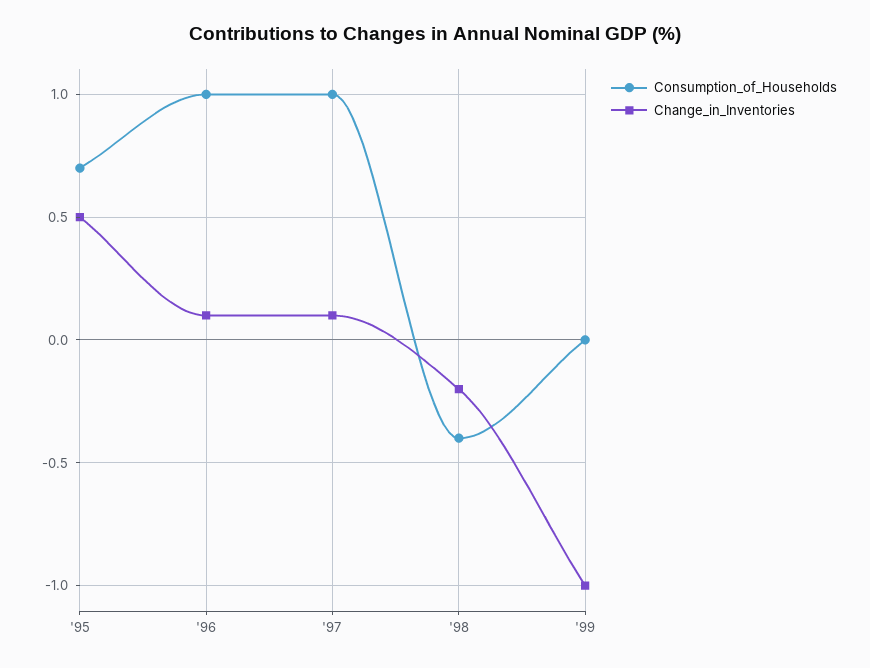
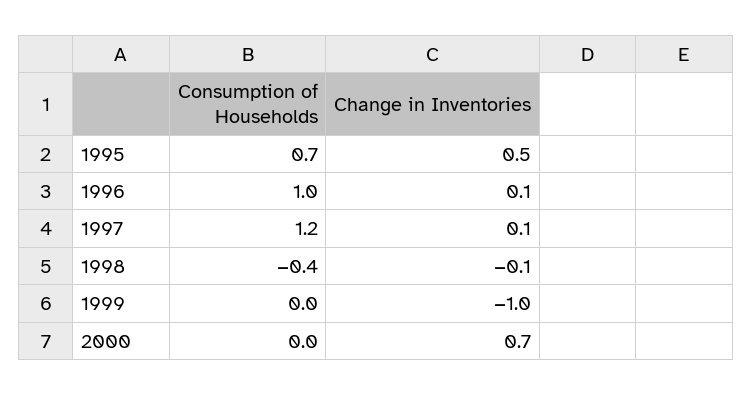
Consumption_of_Households, '97: 1 -> 1.2
Change_in_Inventories, '98: -0.2 -> -0.1
Consumption_of_Households, 2000: none -> 0
Change_in_Inventories, 2000: none -> 0.7

